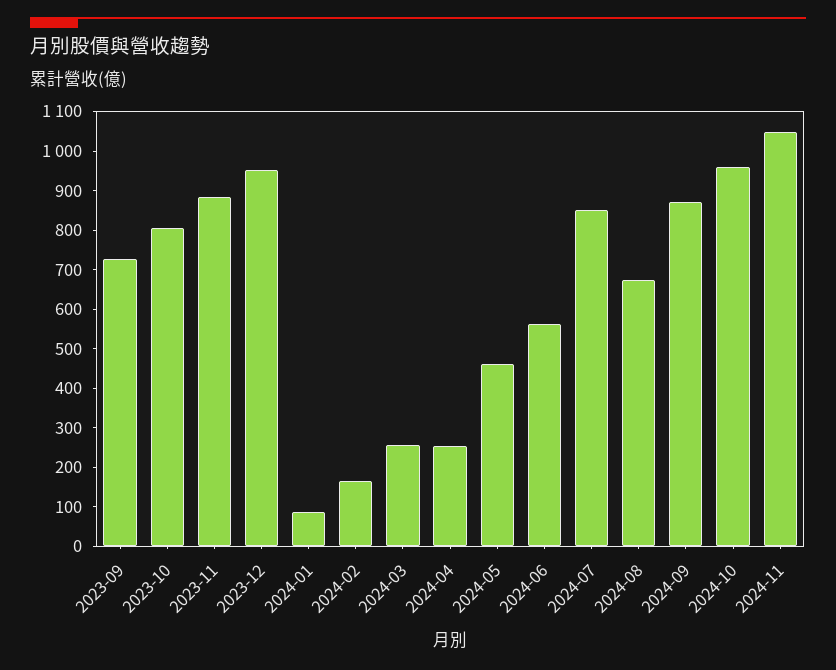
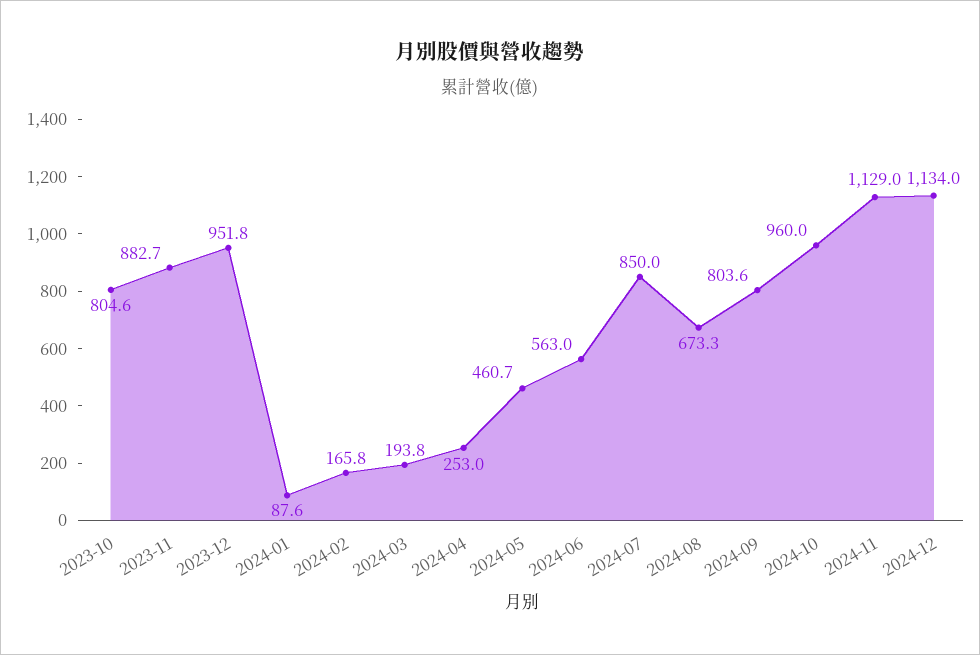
2023-09: 725 -> none
2024-03: 250 -> 193.8
2024-09: 875 -> 803.6
2024-11: 1050 -> 1129
2024-12: none -> 1134

